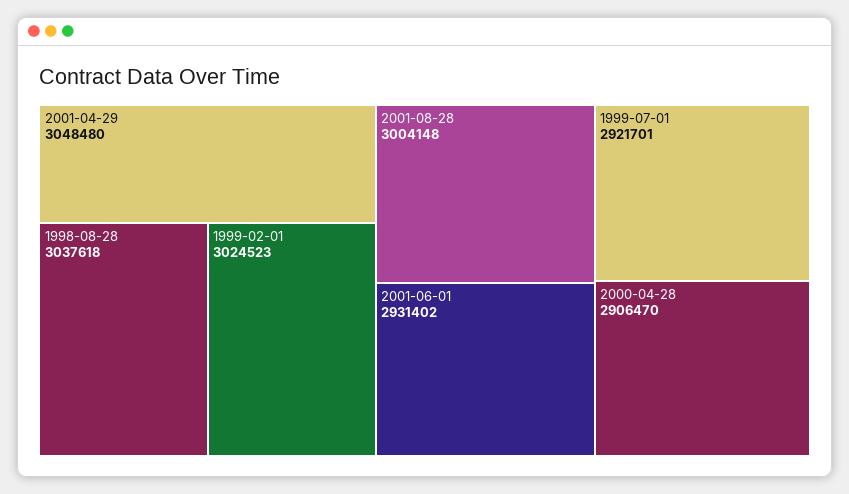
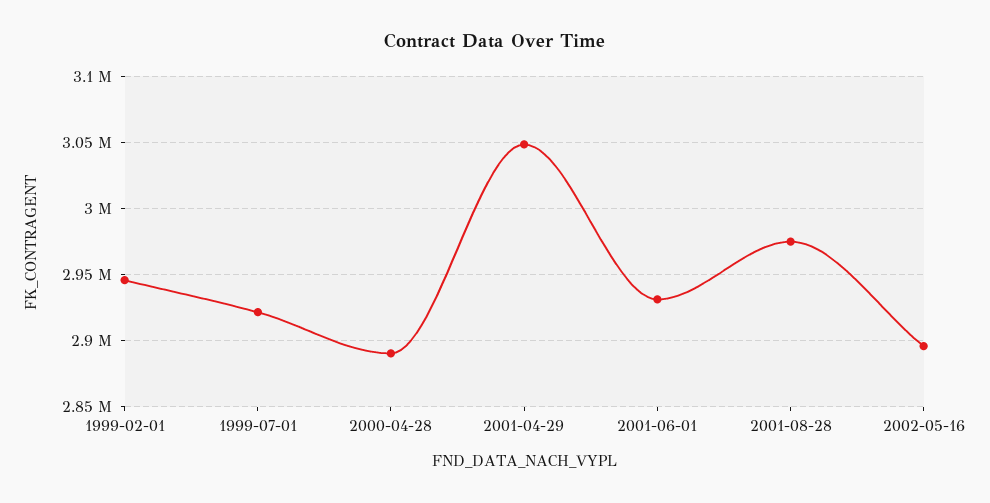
1998-08-28: 3037618 -> none
1999-02-01: 3024523 -> 2945000
2001-08-28: 3004148 -> 2975000
2000-04-28: 2906470 -> 2890000
2002-05-16: none -> 2895000

